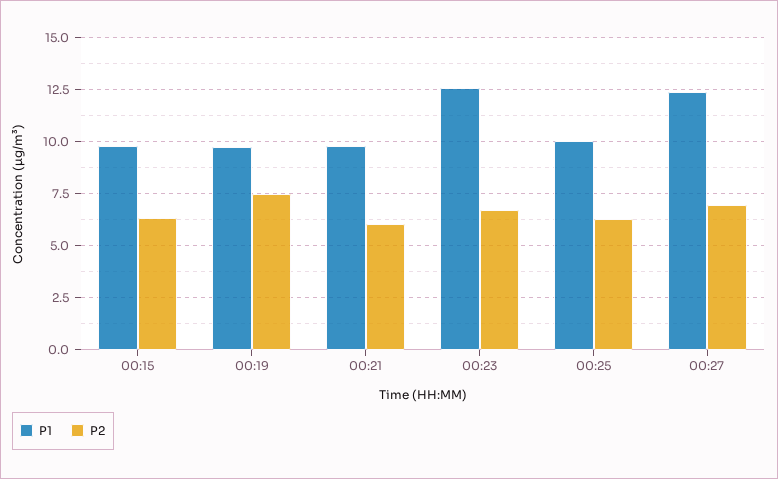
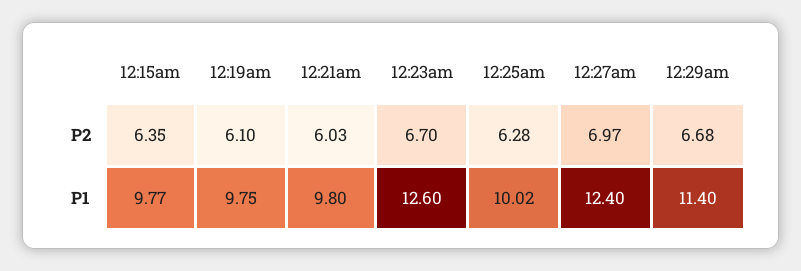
P2, 00:19: 7.5 -> 6.1
P2, 12:29am: none -> 6.68
P1, 12:29am: none -> 11.4

